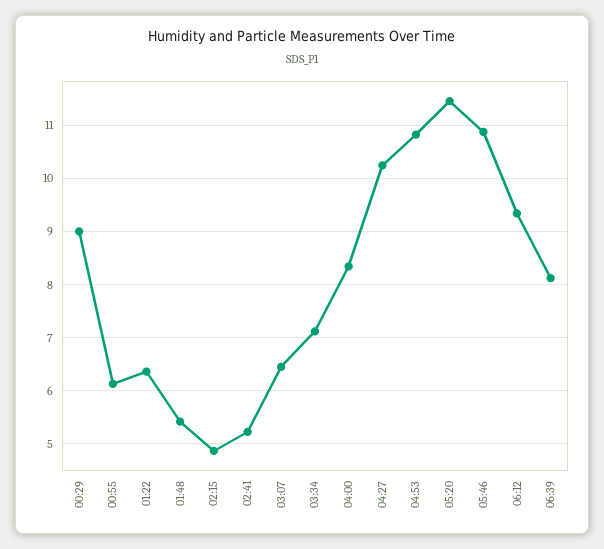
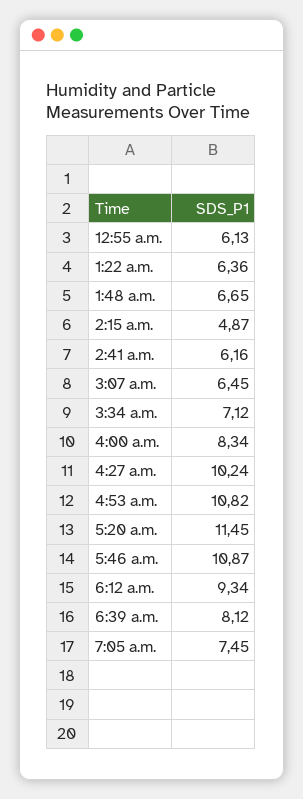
00:29: 9 -> none
01:48: 5.4 -> 6.65
02:41: 5.2 -> 6.16
7:05 a.m.: none -> 7.45

